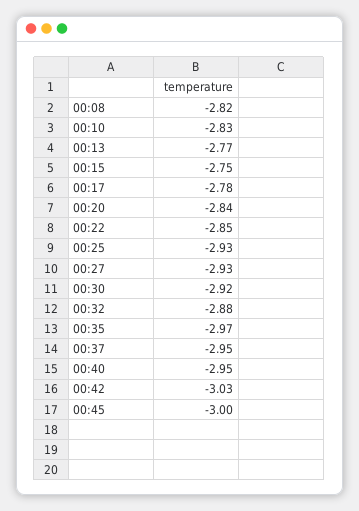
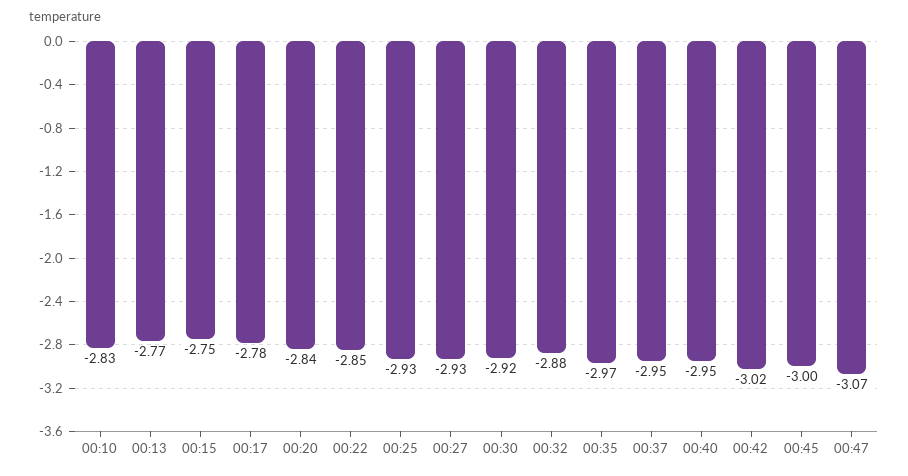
00:08: -2.82 -> none
00:42: -3.03 -> -3.02
00:47: none -> -3.07

